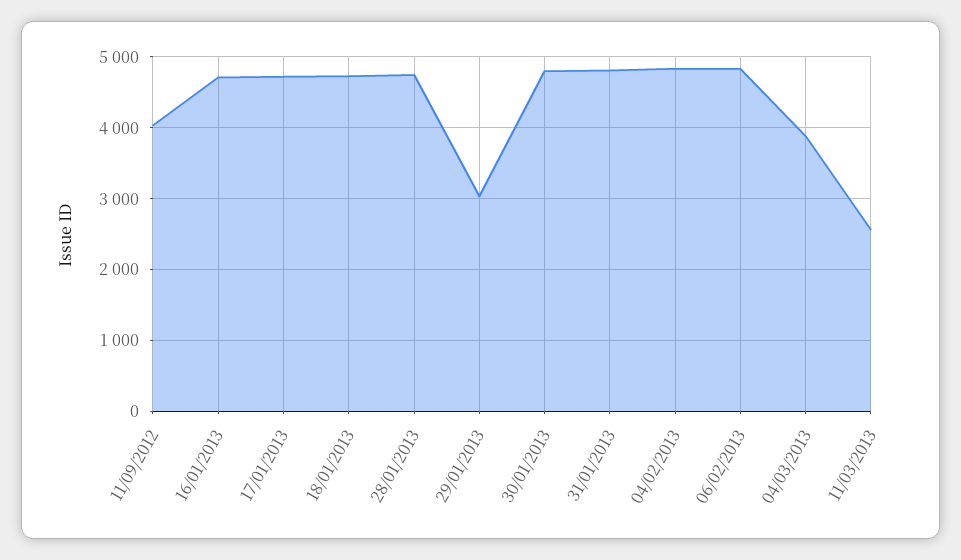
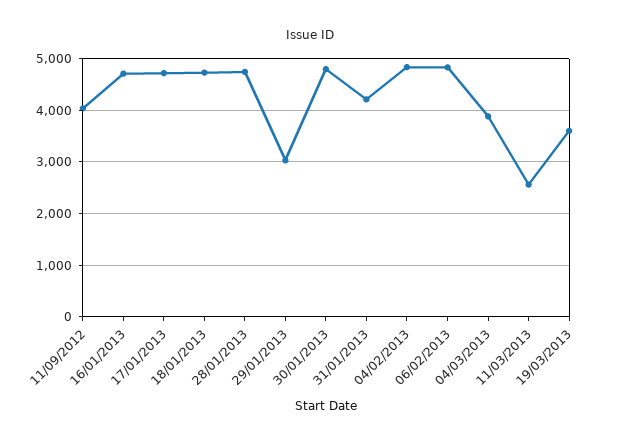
31/01/2013: 4800 -> 4200
19/03/2013: none -> 3600

